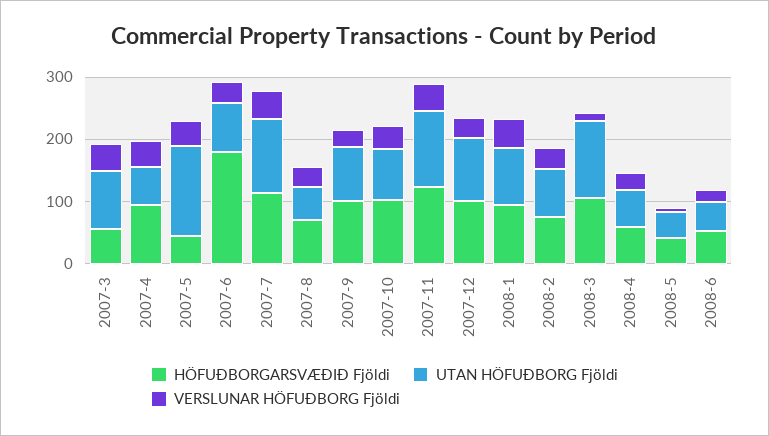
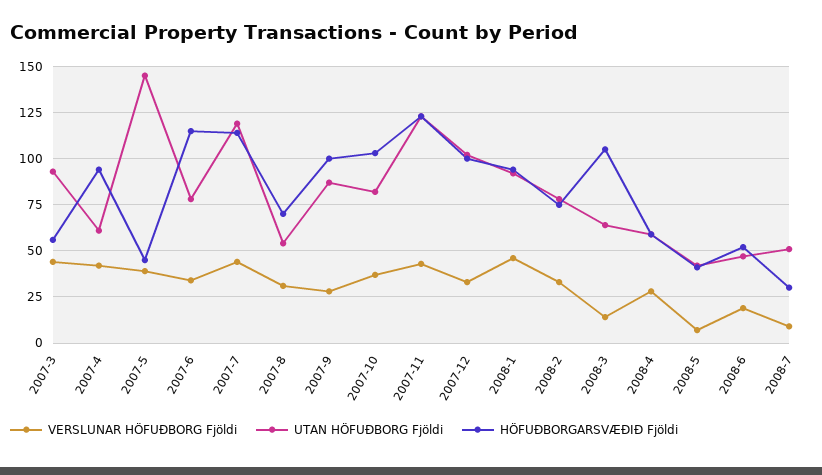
HÖFUÐBORGARSVÆÐIÐ Fjöldi, 2007-6: 180 -> 115
UTAN HÖFUÐBORG Fjöldi, 2008-3: 120 -> 65
VERSLUNAR HÖFUÐBORG Fjöldi, 2008-7: none -> 10
UTAN HÖFUÐBORG Fjöldi, 2008-7: none -> 50
HÖFUÐBORGARSVÆÐIÐ Fjöldi, 2008-7: none -> 30

